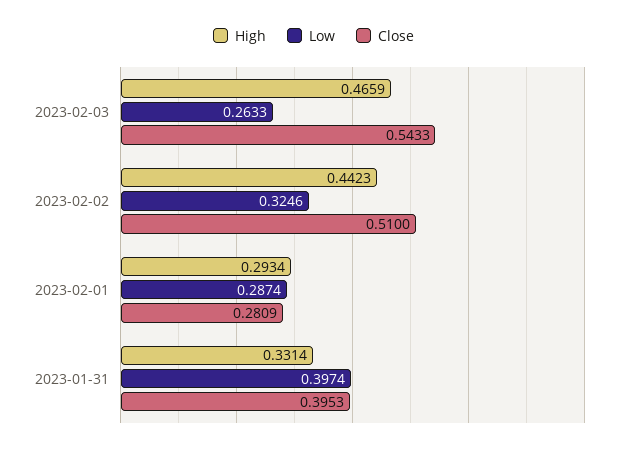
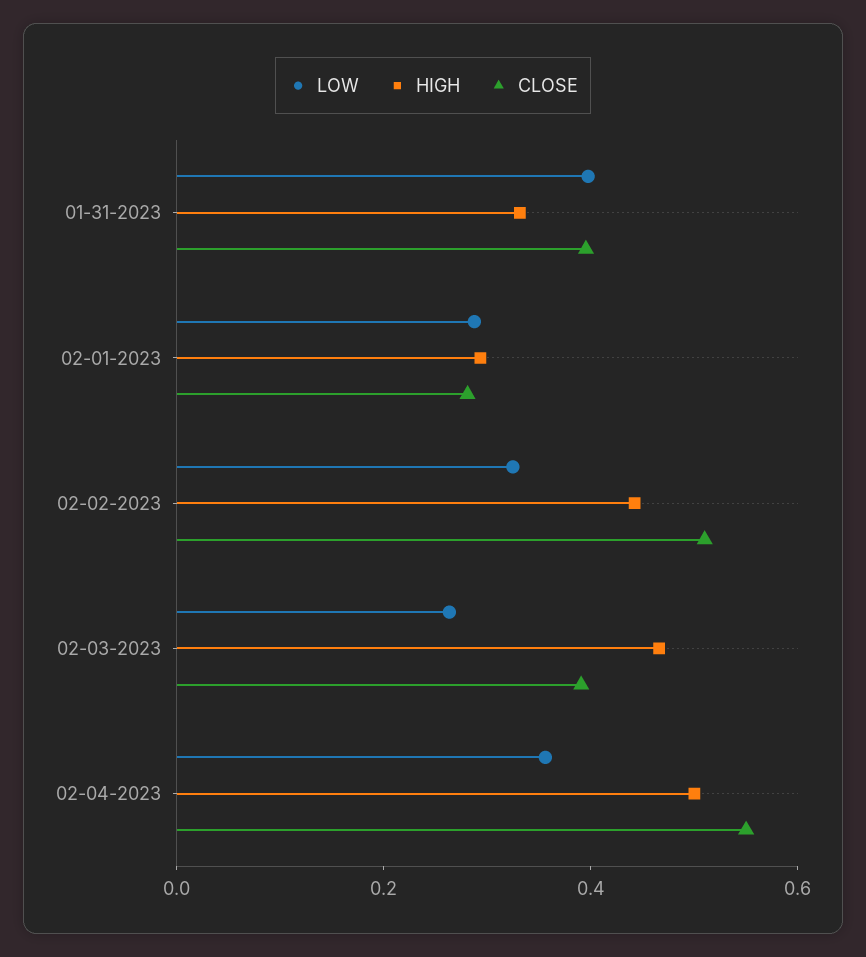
Close, 2023-02-03: 0.5433 -> 0.4
Low, 02-04-2023: none -> 0.35
High, 02-04-2023: none -> 0.5
Close, 02-04-2023: none -> 0.55

